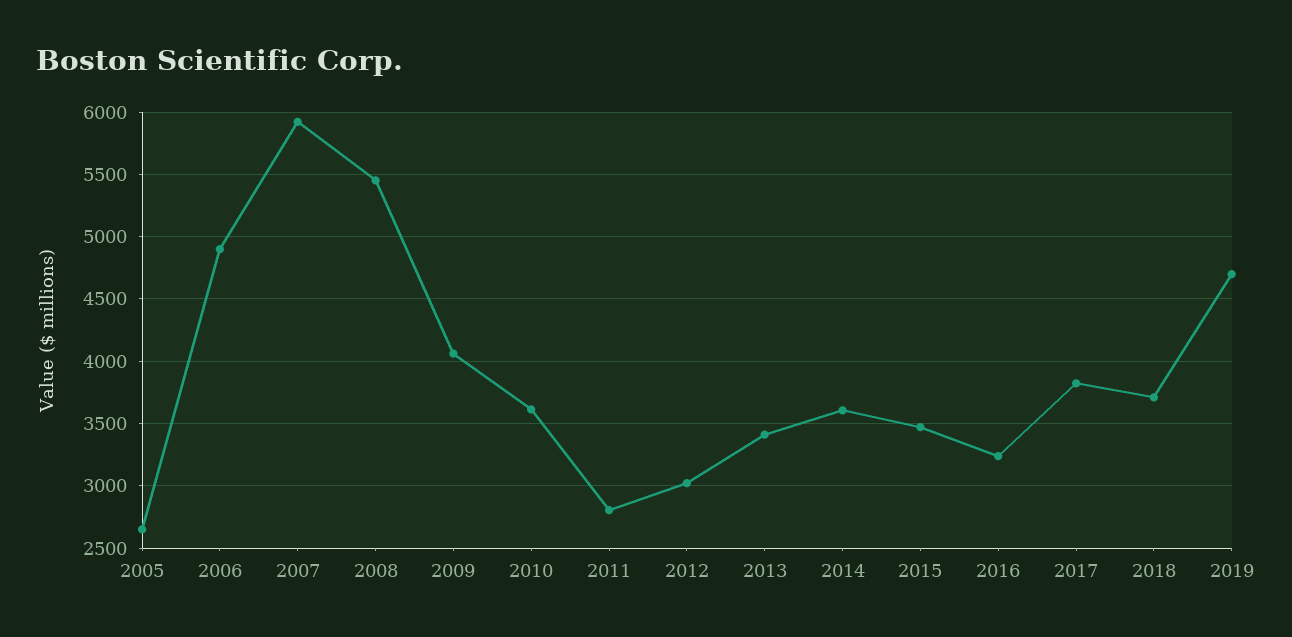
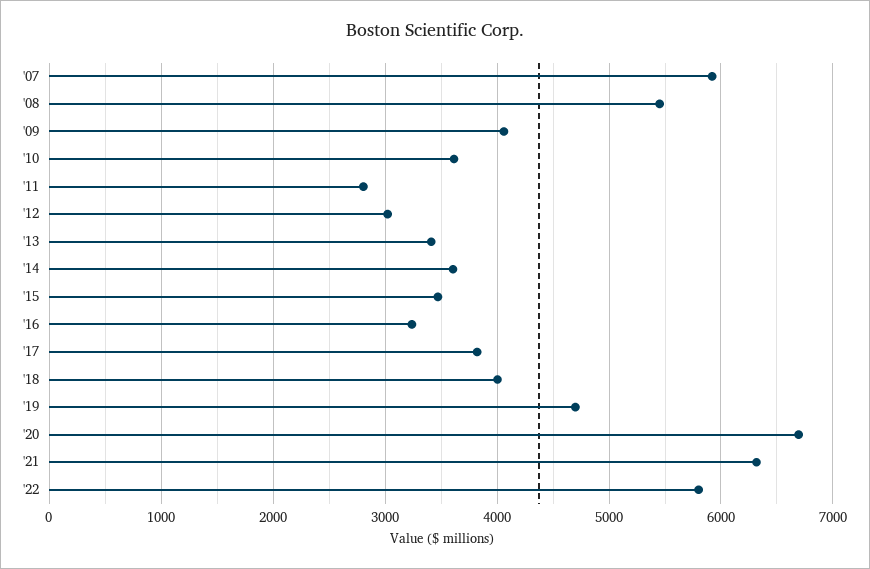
2005: 2650 -> none
2006: 4900 -> none
2018: 3700 -> 4000
'20: none -> 6700
'21: none -> 6300
'22: none -> 5800

